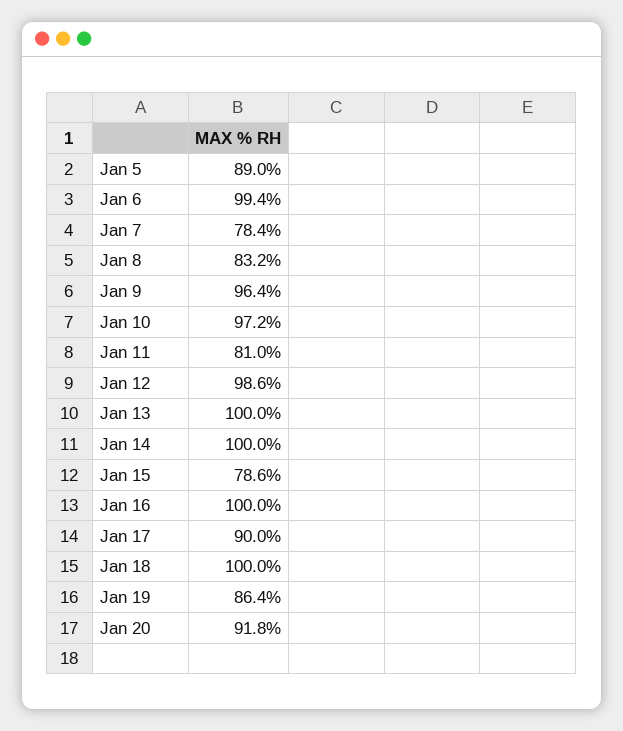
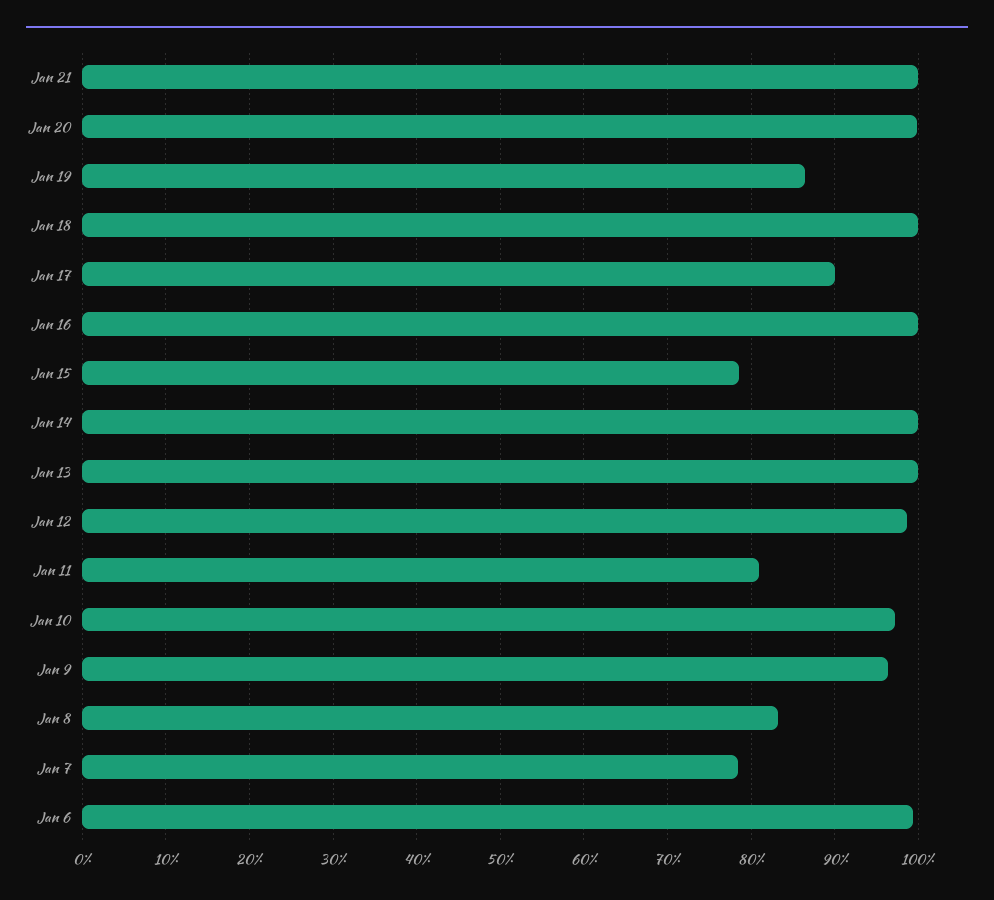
Jan 5: 89 -> none
Jan 20: 91.8 -> 100
Jan 21: none -> 100

